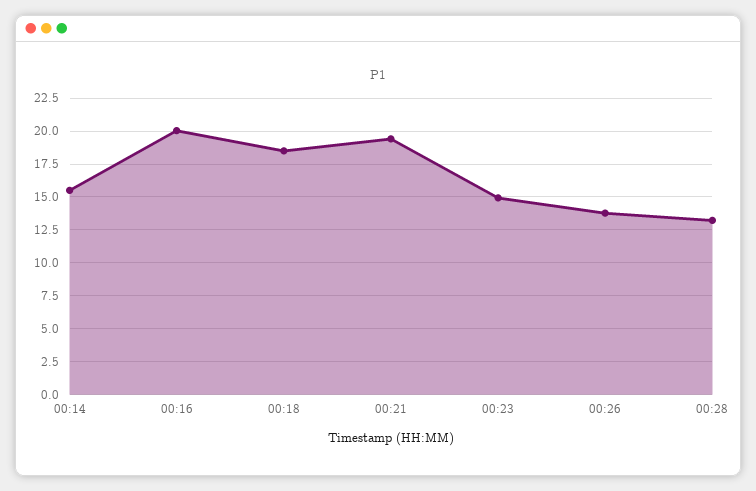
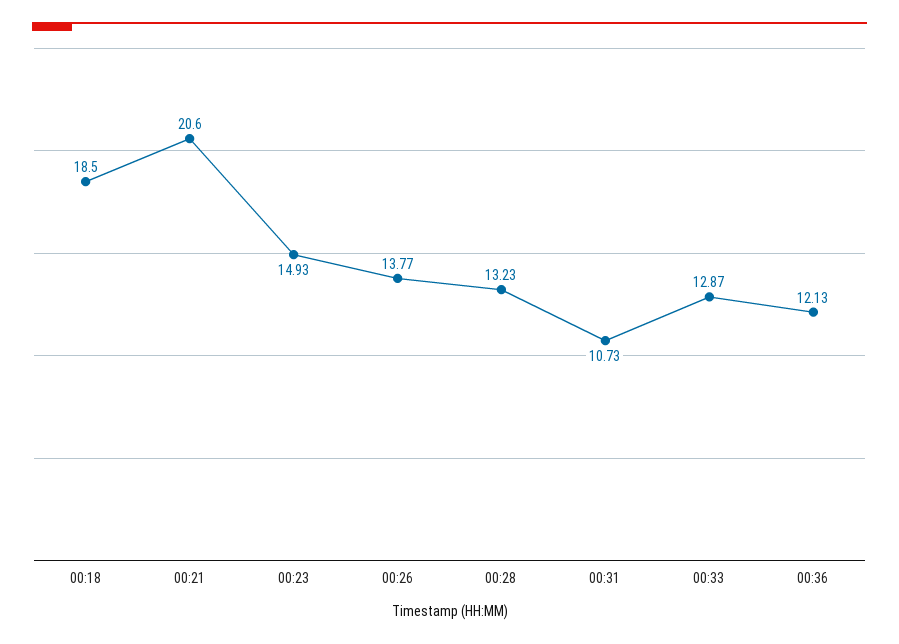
00:14: 15.5 -> none
00:16: 20 -> none
00:21: 19.5 -> 20.6
00:31: none -> 10.73
00:33: none -> 12.87
00:36: none -> 12.13

